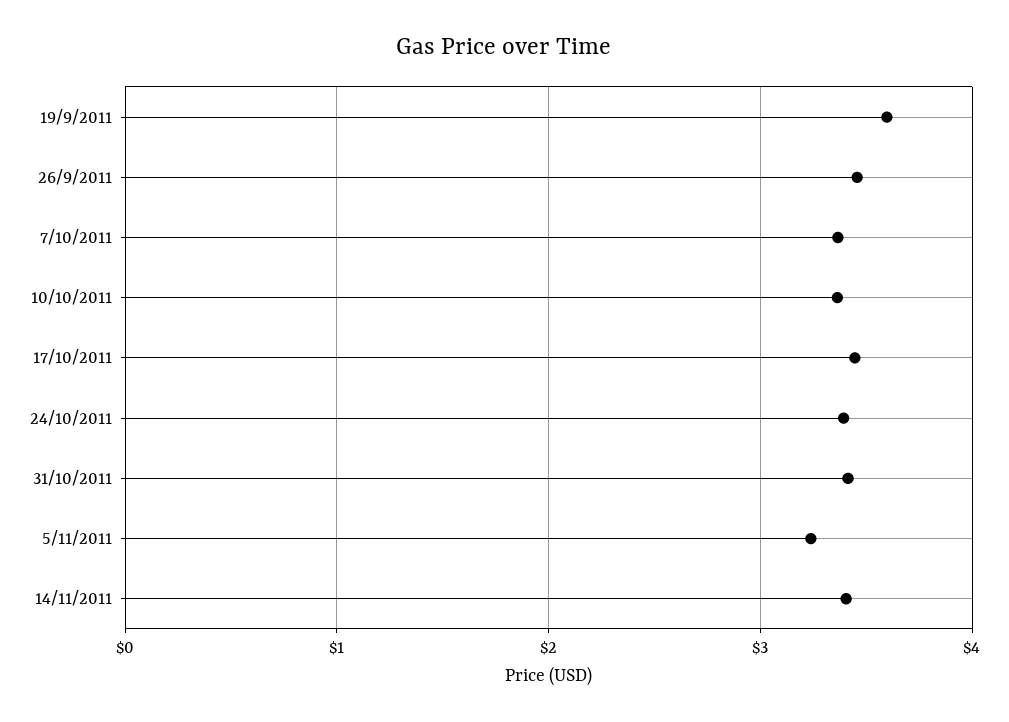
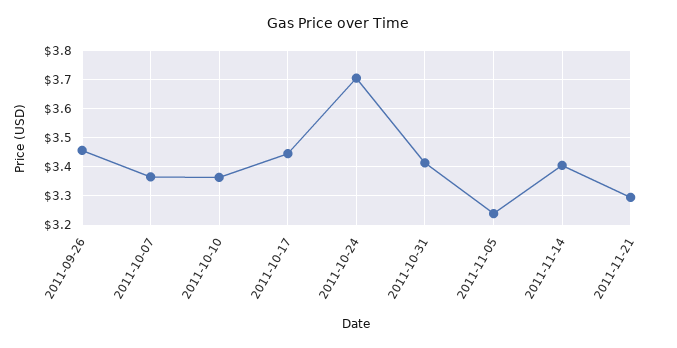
19/9/2011: 3.6 -> none
24/10/2011: 3.4 -> 3.7
2011-11-21: none -> 3.3

